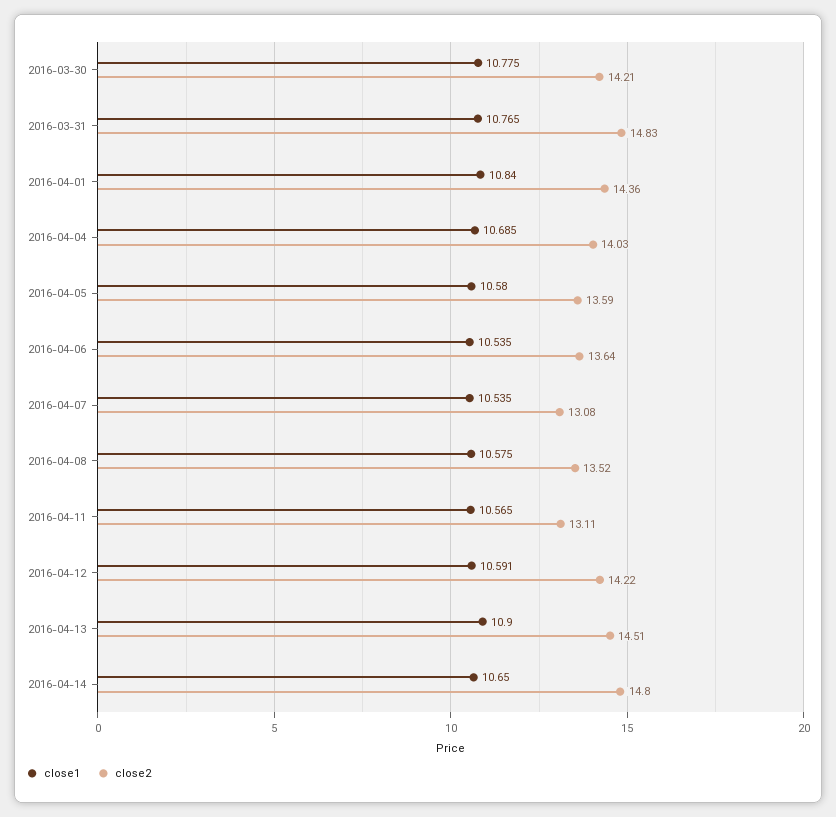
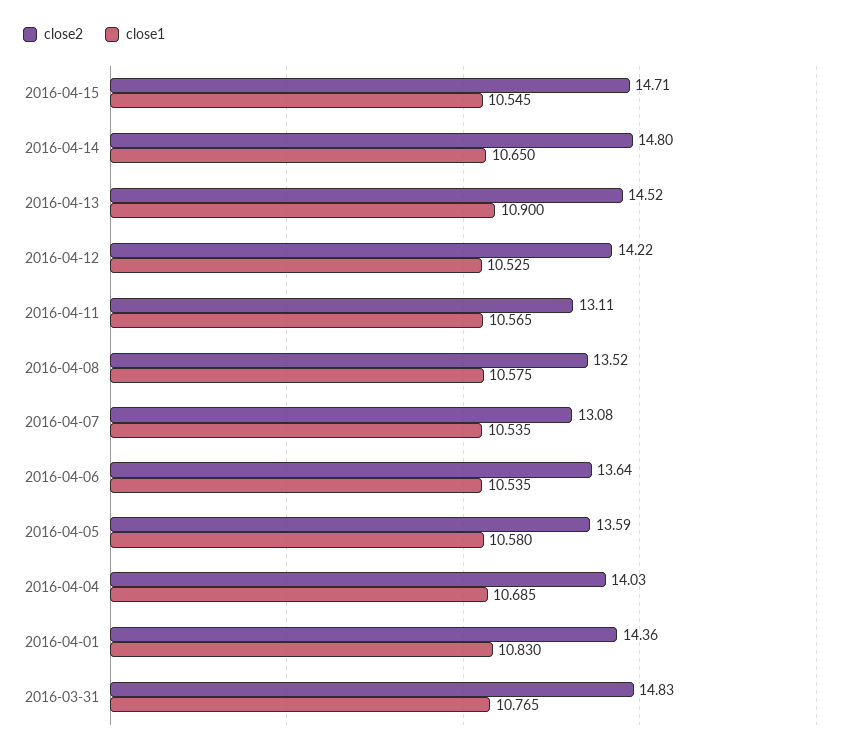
close1, 2016-03-30: 10.775 -> none
close2, 2016-03-30: 14.21 -> none
close1, 2016-04-01: 10.84 -> 10.83
close1, 2016-04-12: 10.591 -> 10.525
close2, 2016-04-13: 14.51 -> 14.52
close2, 2016-04-15: none -> 14.71
close1, 2016-04-15: none -> 10.545

